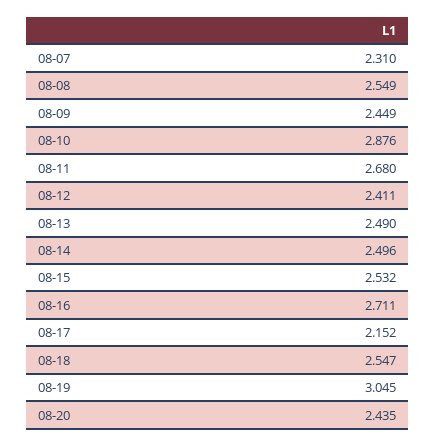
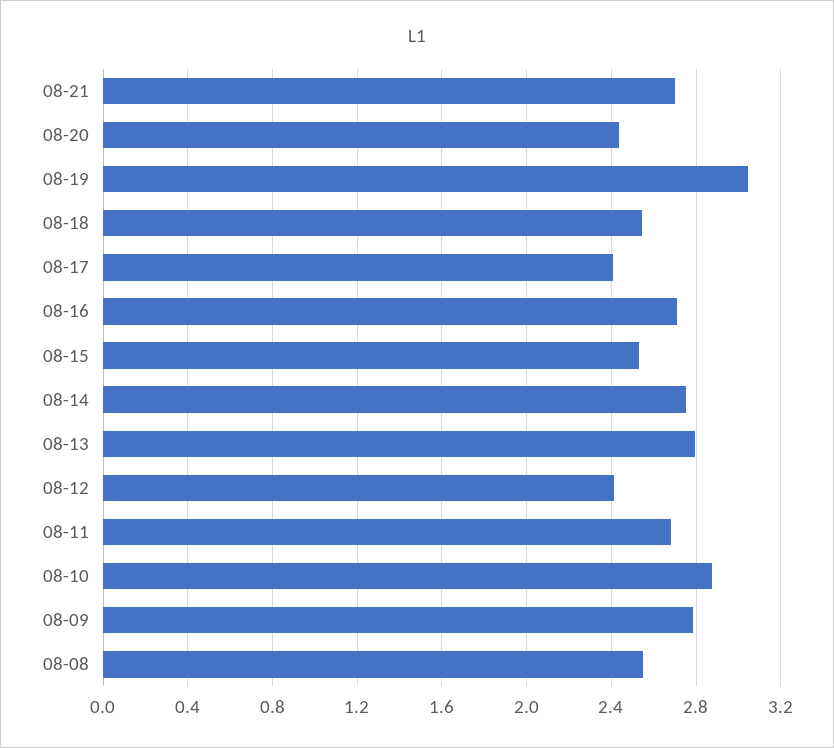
08-07: 2.31 -> none
08-09: 2.449 -> 2.8
08-13: 2.49 -> 2.8
08-14: 2.496 -> 2.75
08-17: 2.152 -> 2.4
08-21: none -> 2.7

